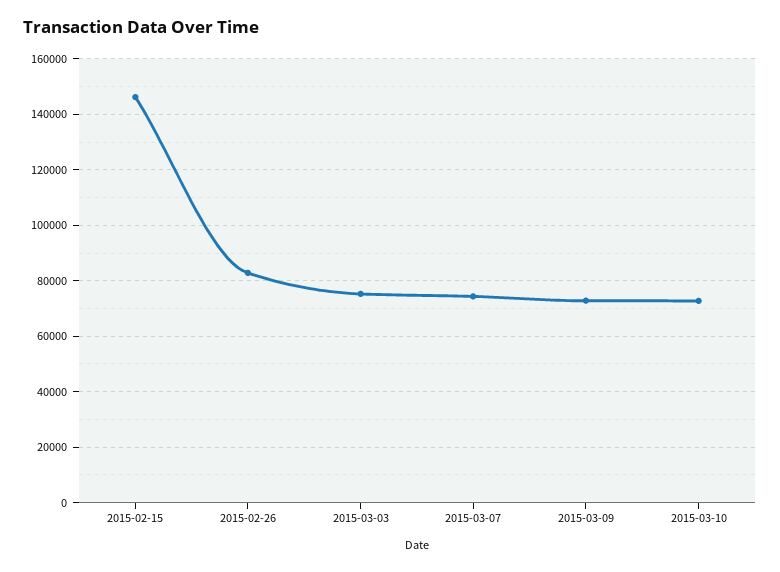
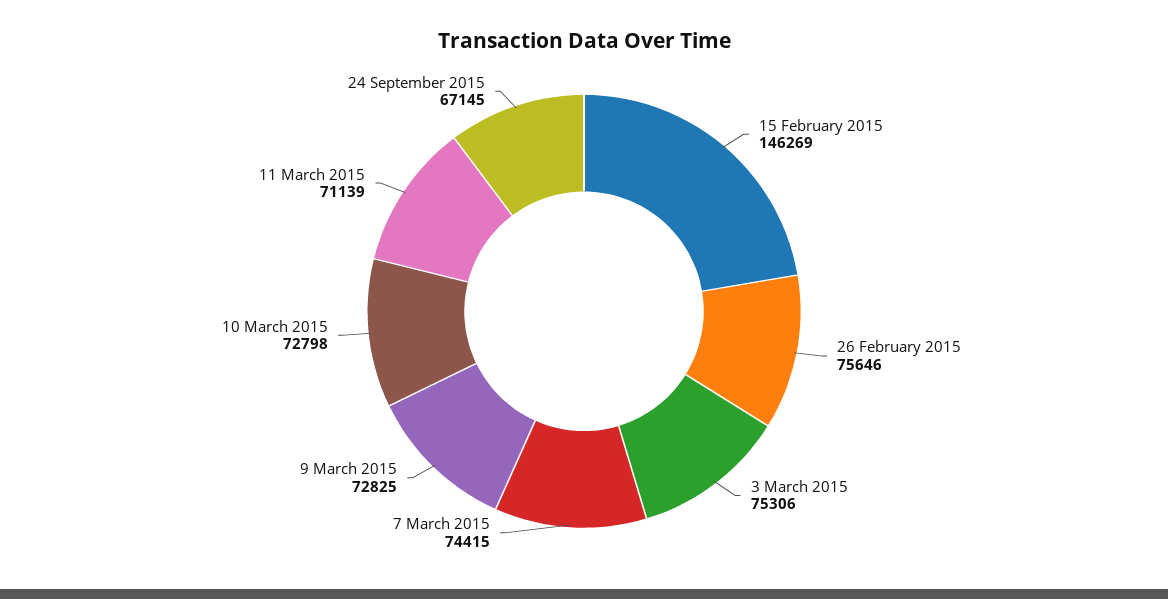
2015-02-26: 82500 -> 75646
11 March 2015: none -> 71139
24 September 2015: none -> 67145

